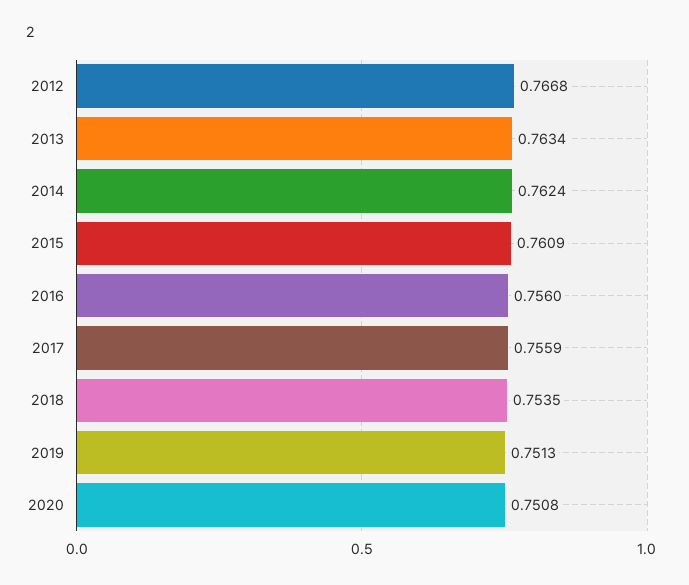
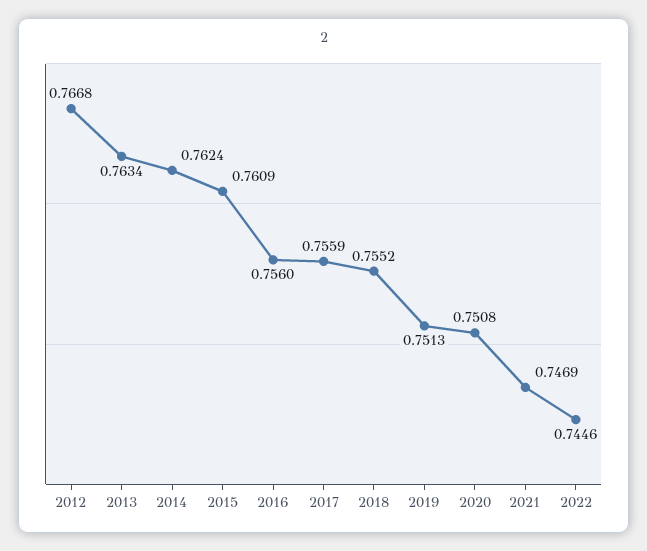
2018: 0.7535 -> 0.7552
2021: none -> 0.7469
2022: none -> 0.7446

